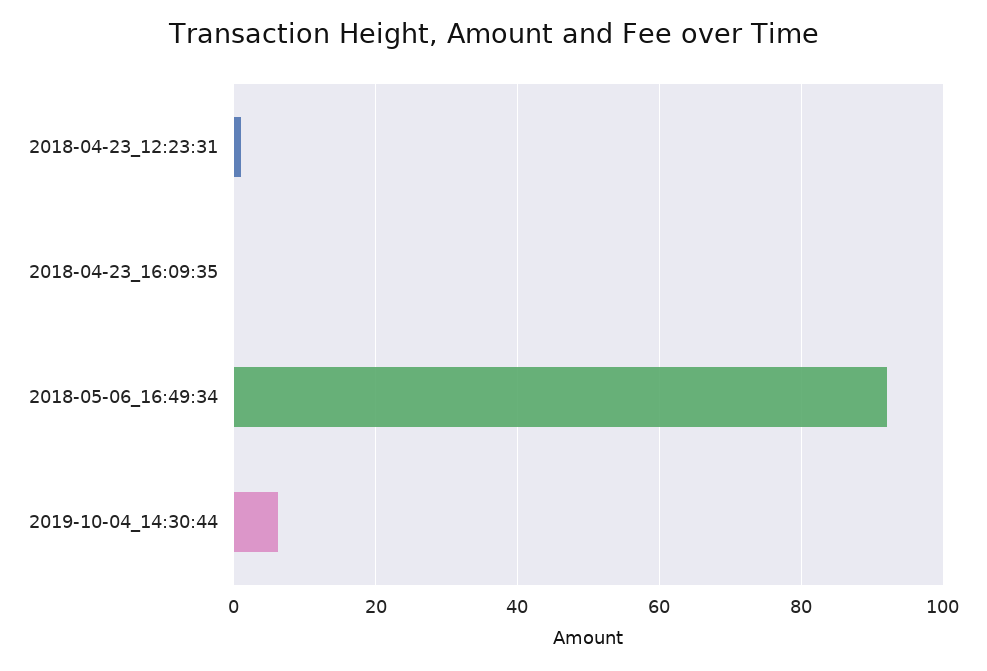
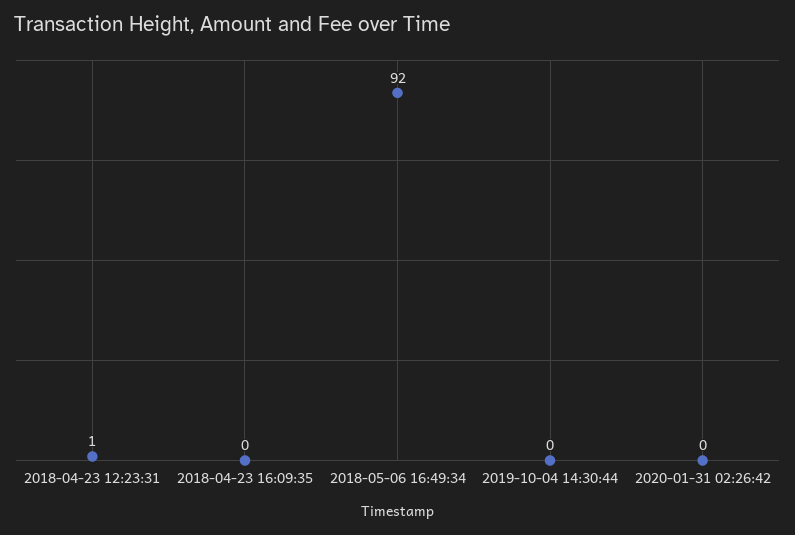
2019-10-04_14:30:44: 6 -> 0
2020-01-31 02:26:42: none -> 0

